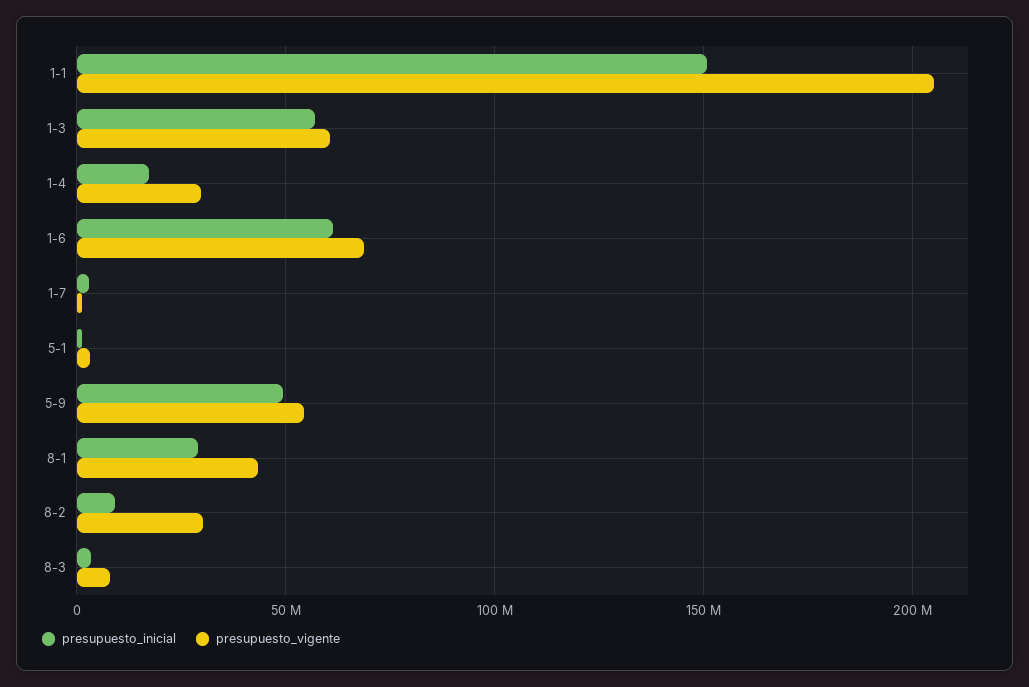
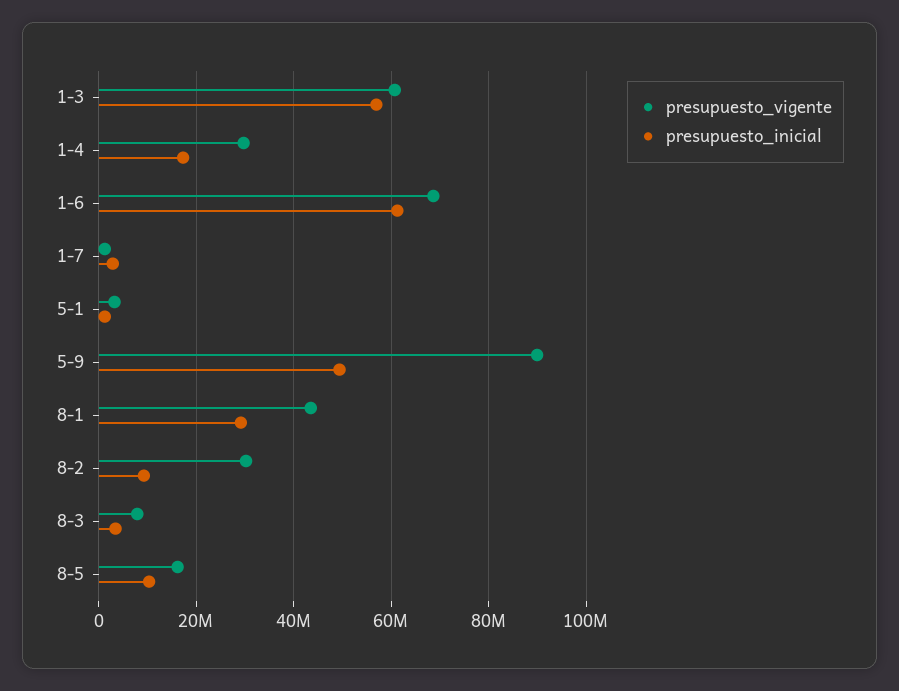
presupuesto_inicial, 1-1: 150000000 -> none
presupuesto_vigente, 1-1: 205000000 -> none
presupuesto_vigente, 5-9: 55000000 -> 90000000
presupuesto_vigente, 8-5: none -> 16000000
presupuesto_inicial, 8-5: none -> 10000000

